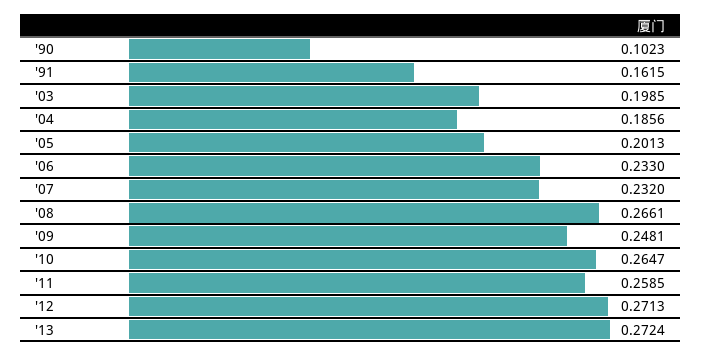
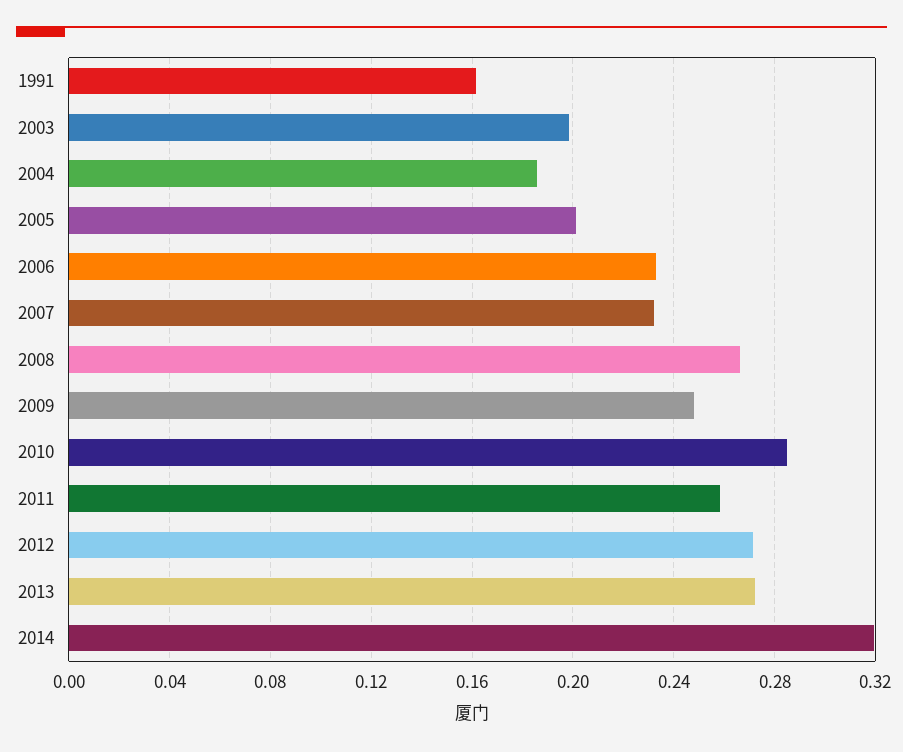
'90: 0.1023 -> none
'10: 0.2647 -> 0.285
2014: none -> 0.32

